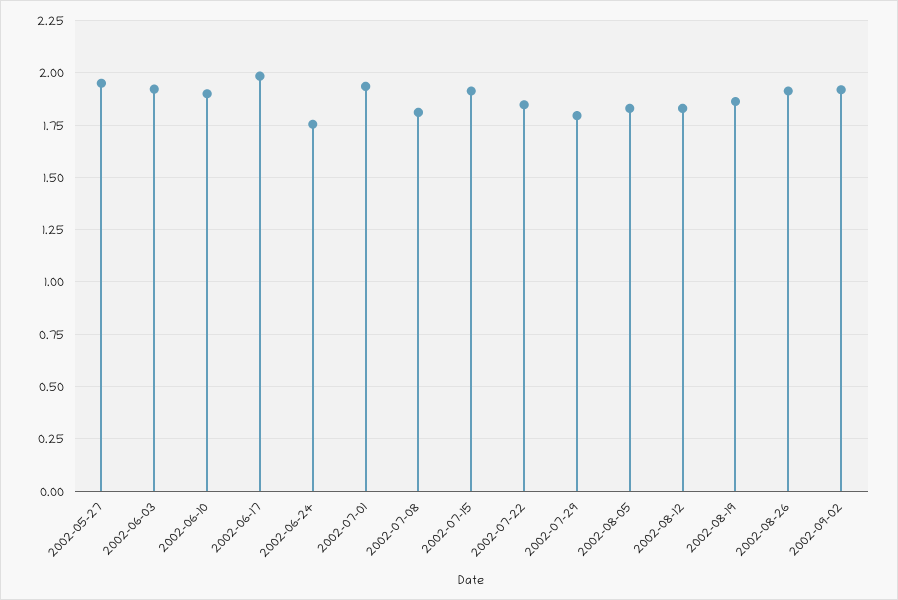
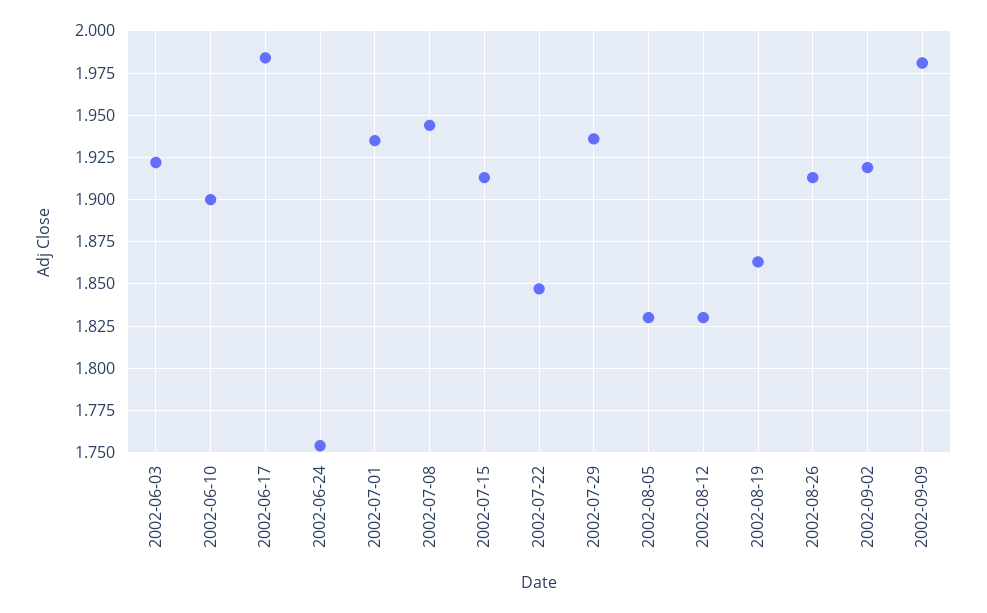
2002-05-27: 1.95 -> none
2002-07-08: 1.8 -> 1.945
2002-07-29: 1.8 -> 1.935
2002-09-09: none -> 1.98

